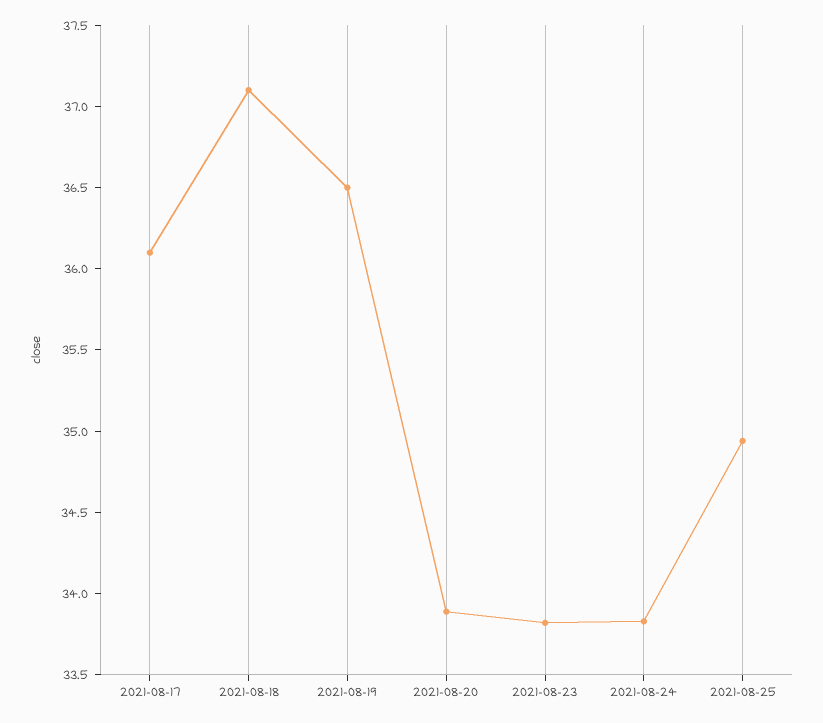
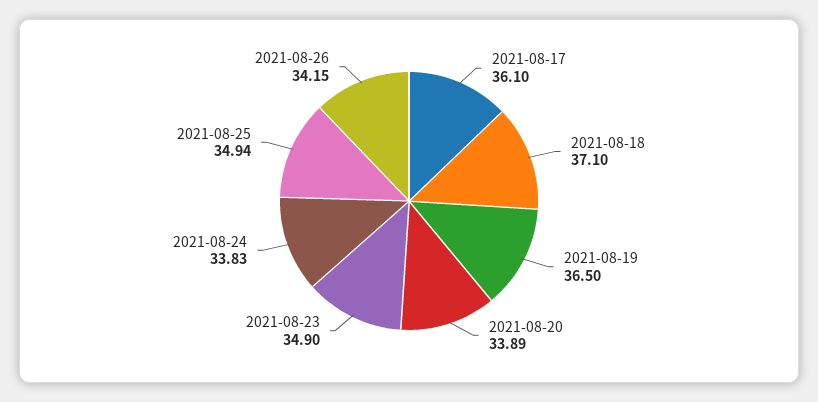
2021-08-23: 33.8 -> 34.9
2021-08-26: none -> 34.15

